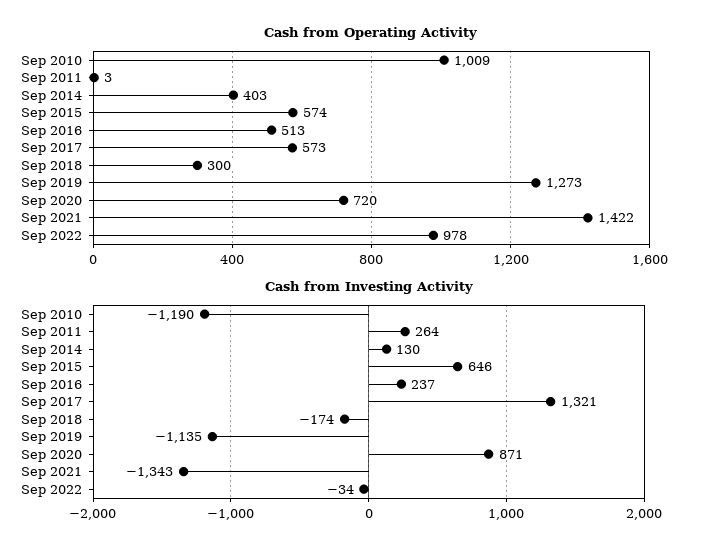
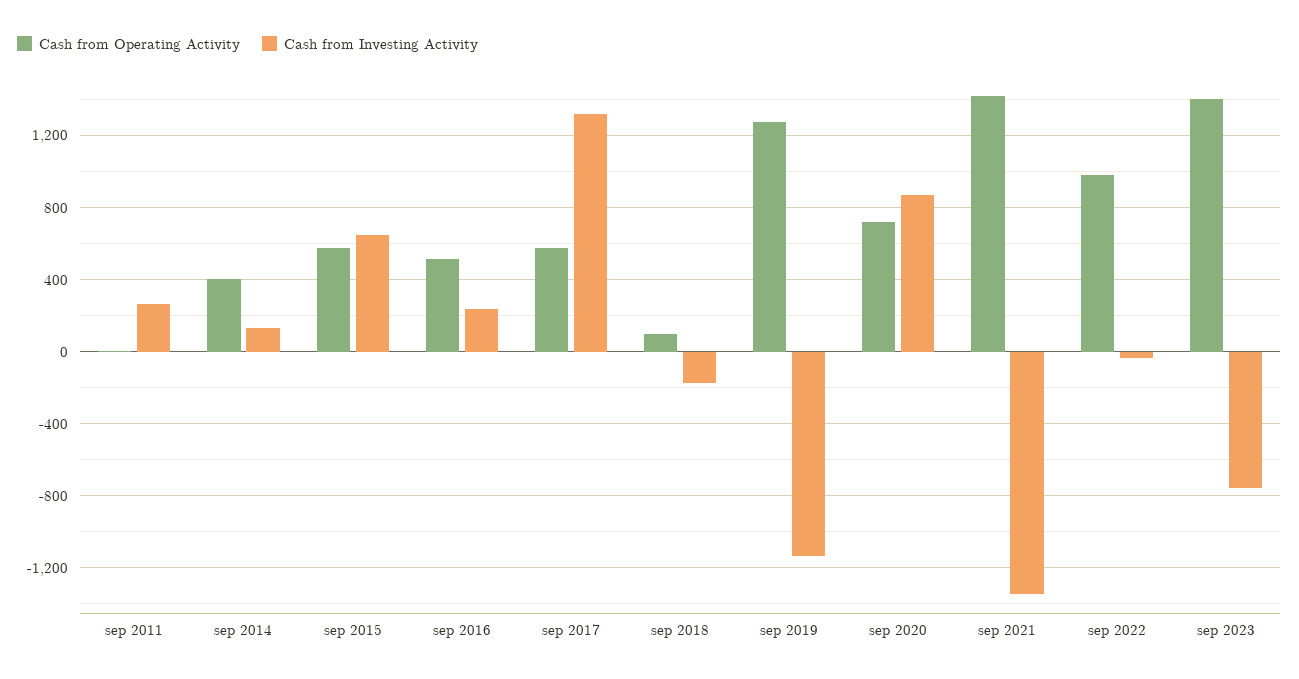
Cash from Operating Activity, Sep 2010: 1009 -> none
Cash from Operating Activity, Sep 2018: 300 -> 100
Cash from Investing Activity, Sep 2010: -1190 -> none
Cash from Operating Activity, sep 2023: none -> 1400
Cash from Investing Activity, sep 2023: none -> -750

